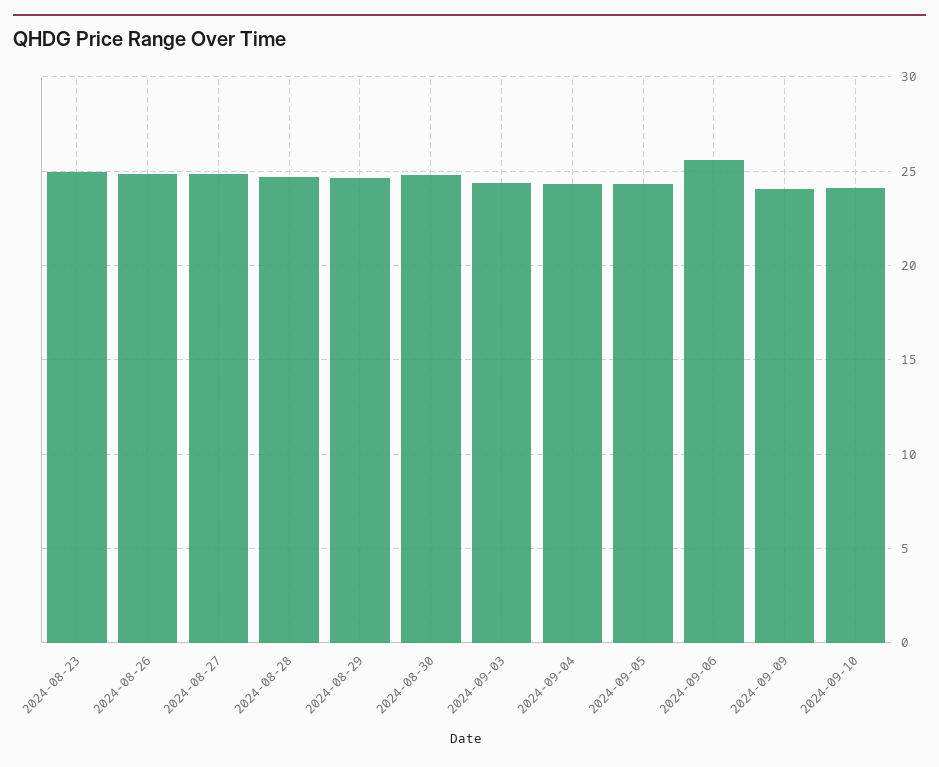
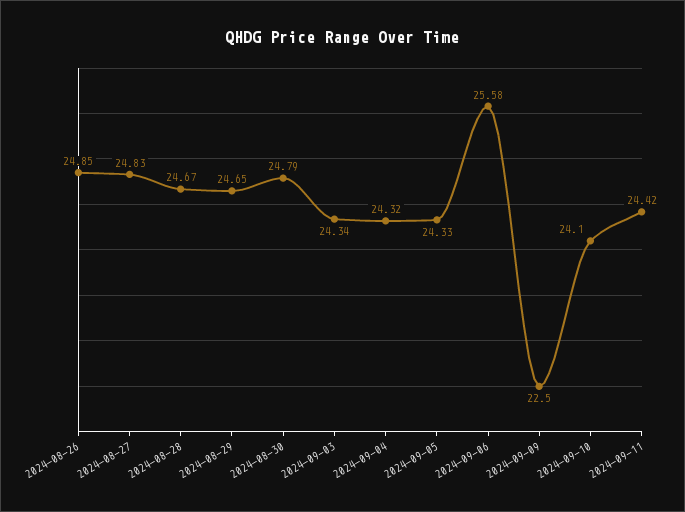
2024-08-23: 25 -> none
2024-09-09: 24 -> 22.5
2024-09-11: none -> 24.42

